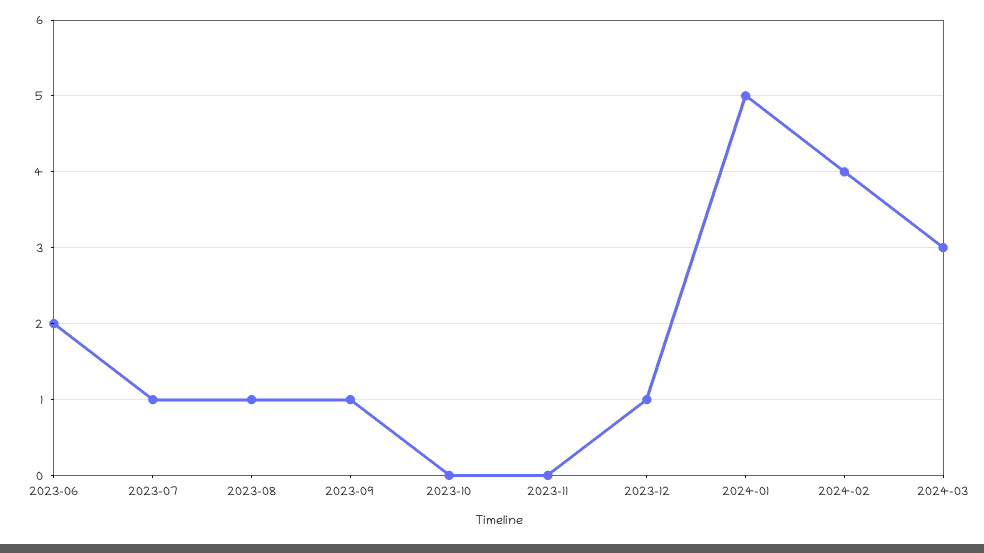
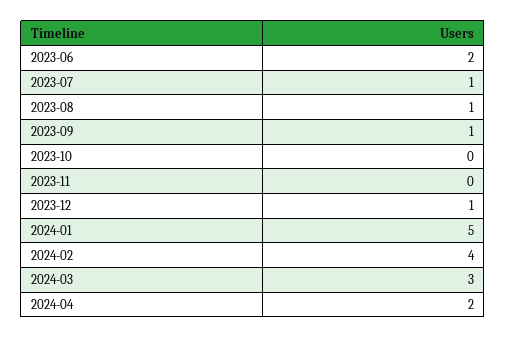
2024-04: none -> 2

